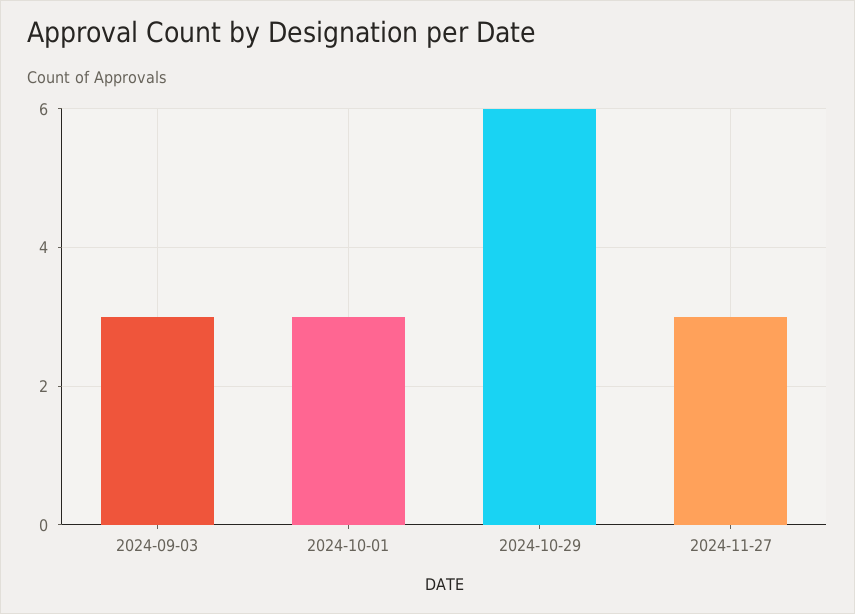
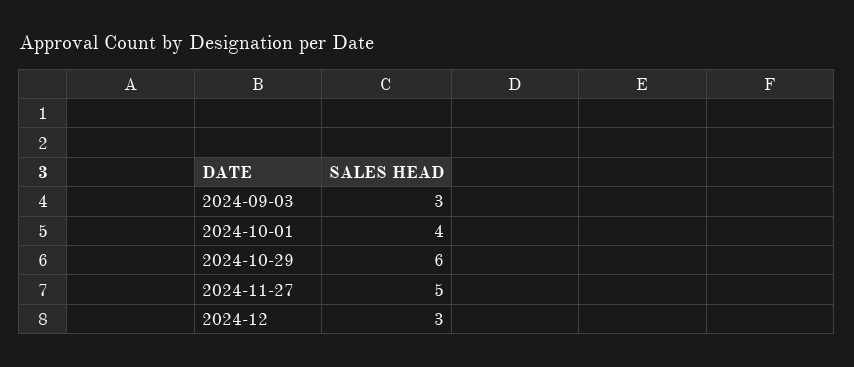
2024-10-01: 3 -> 4
2024-11-27: 3 -> 5
2024-12: none -> 3

